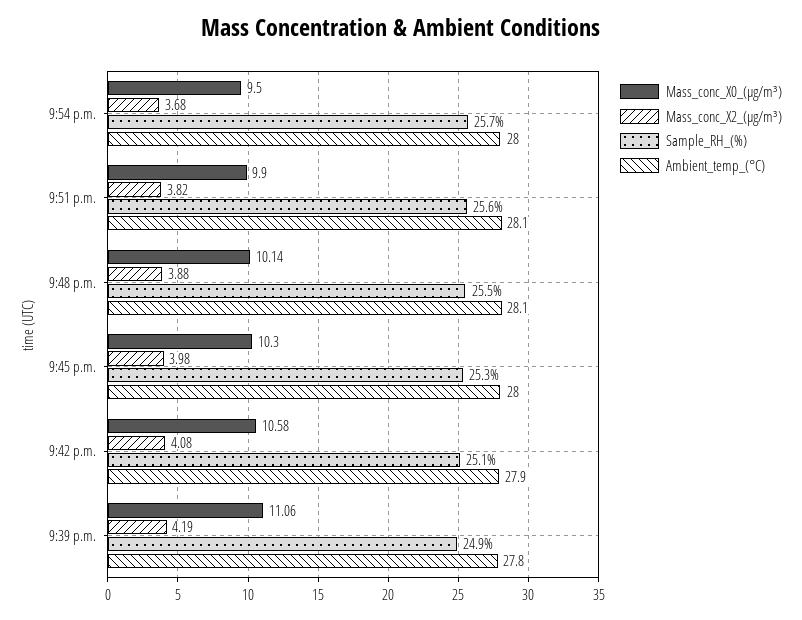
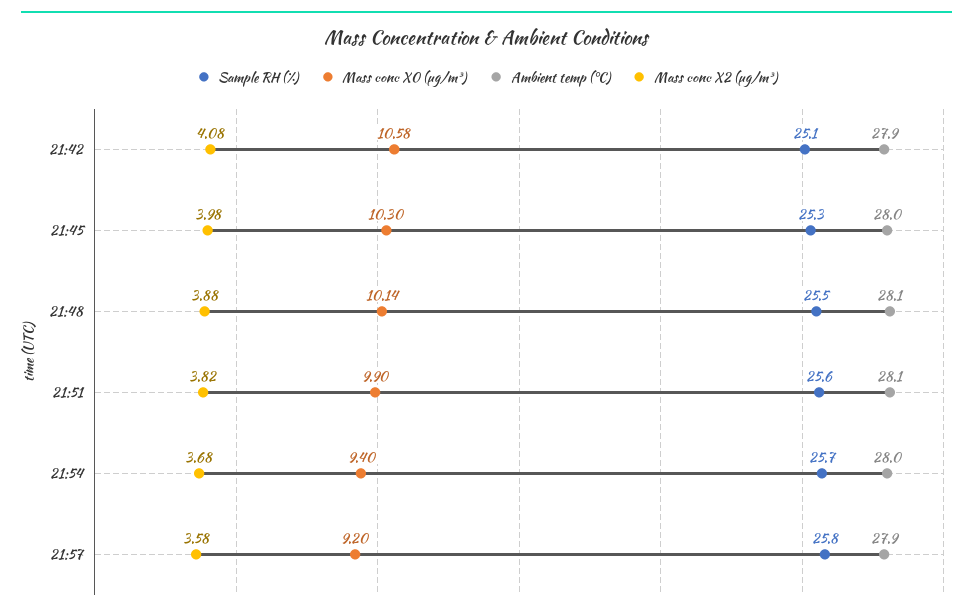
Mass_conc_X0_(μg/m³), 9:54 p.m.: 9.5 -> 9.4
Mass_conc_X0_(μg/m³), 9:39 p.m.: 11.06 -> none
Mass_conc_X2_(μg/m³), 9:39 p.m.: 4.19 -> none
Sample_RH_(%), 9:39 p.m.: 24.9 -> none
Ambient_temp_(°C), 9:39 p.m.: 27.8 -> none
Sample_RH_(%), 21:57: none -> 25.8
Mass_conc_X0_(μg/m³), 21:57: none -> 9.2
Ambient_temp_(°C), 21:57: none -> 27.9
Mass_conc_X2_(μg/m³), 21:57: none -> 3.58

